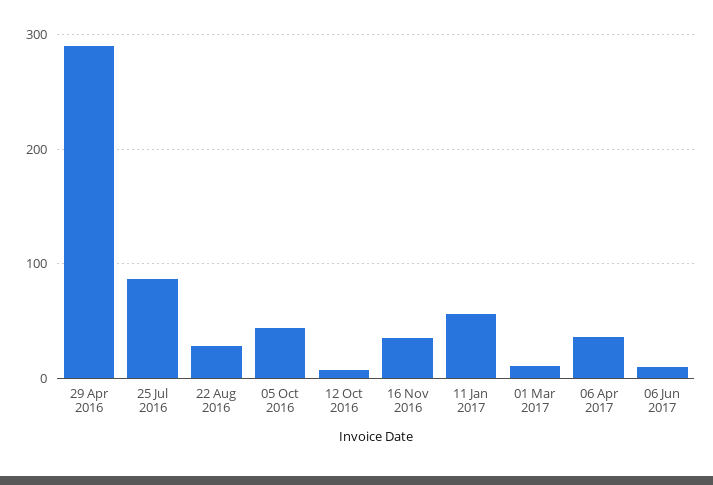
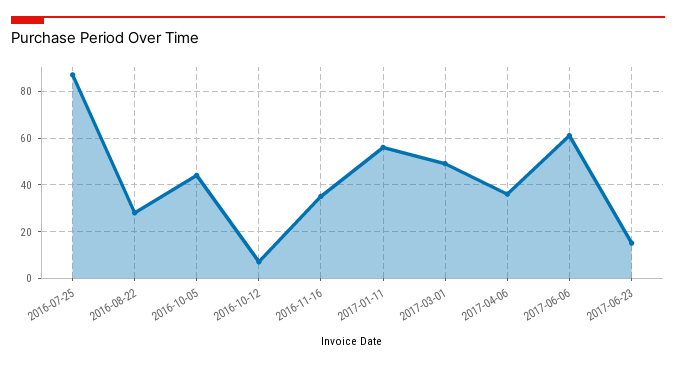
29 Apr 2016: 290 -> none
01 Mar 2017: 10 -> 50
06 Jun 2017: 10 -> 60
2017-06-23: none -> 15

